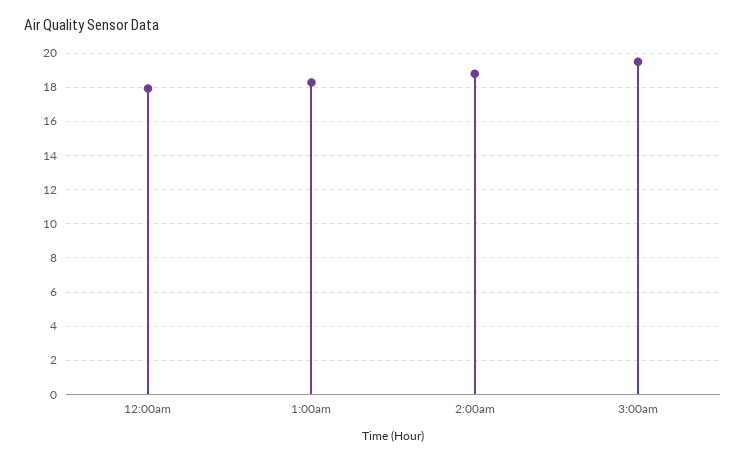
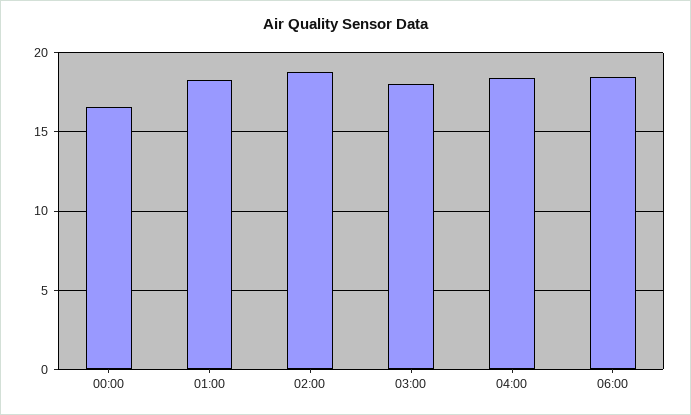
12:00am: 18 -> 16.5
3:00am: 19.5 -> 18
04:00: none -> 18.5
06:00: none -> 18.5

